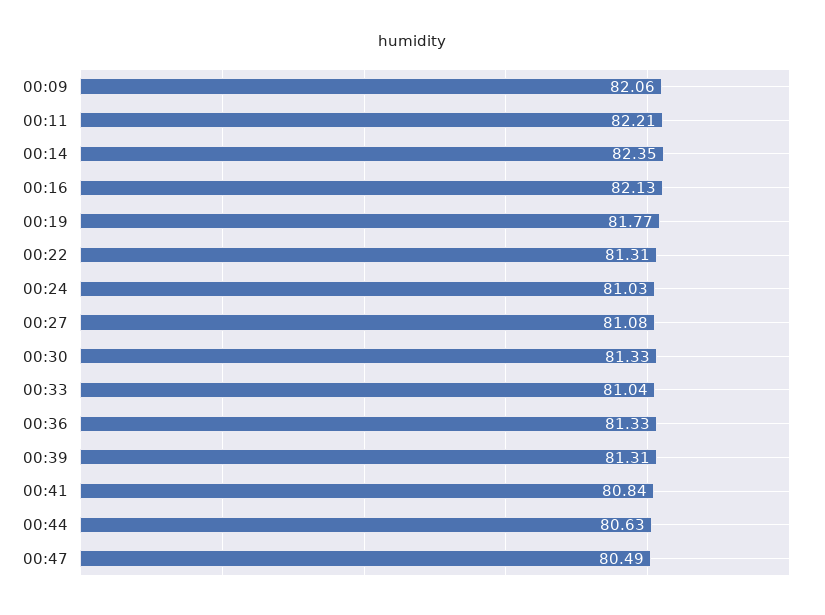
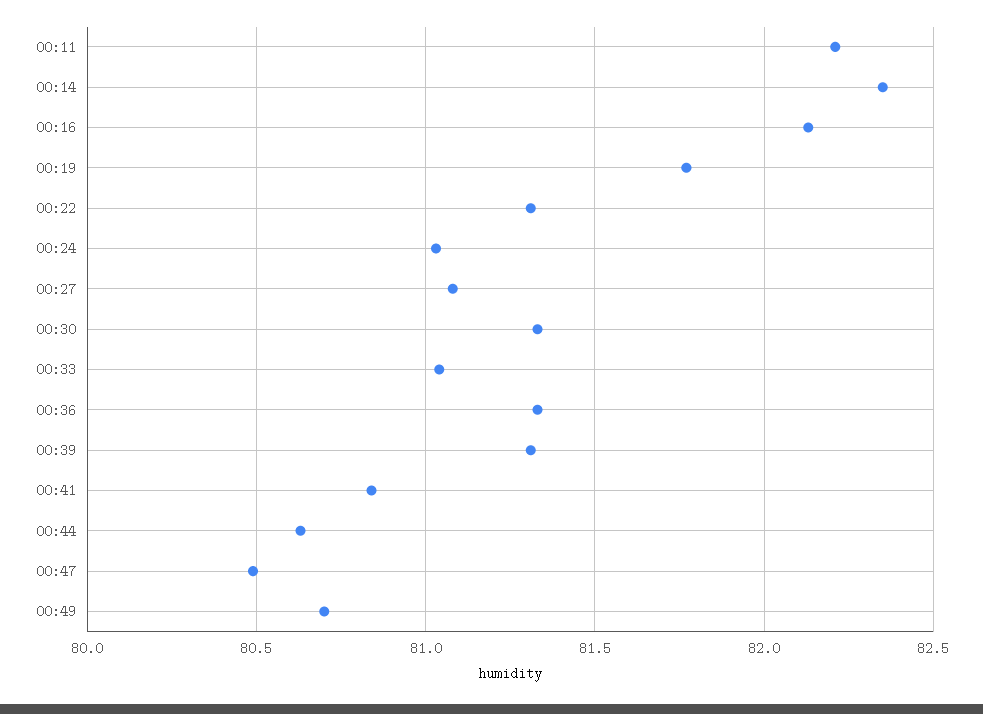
00:09: 82.06 -> none
00:49: none -> 80.7

